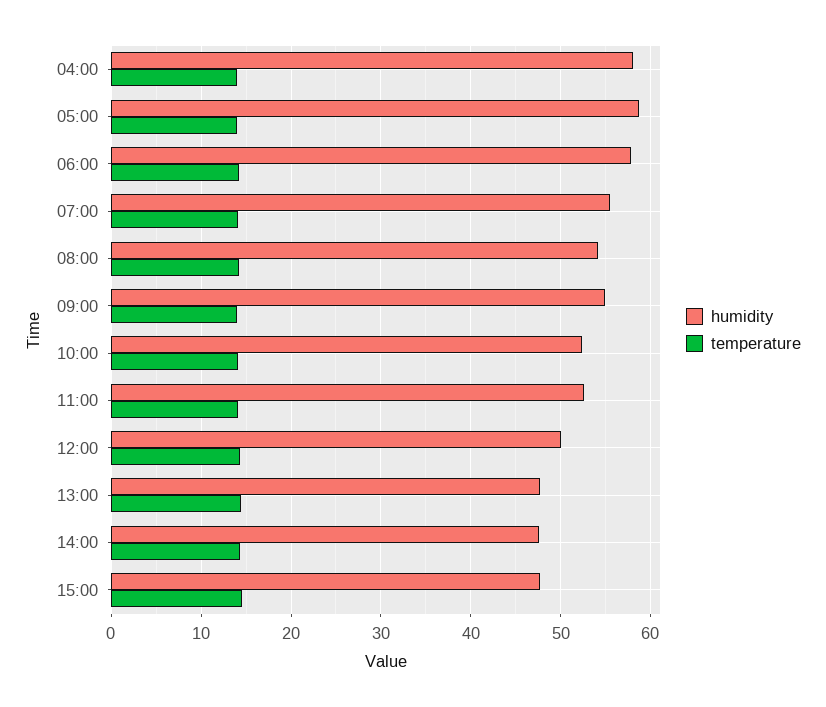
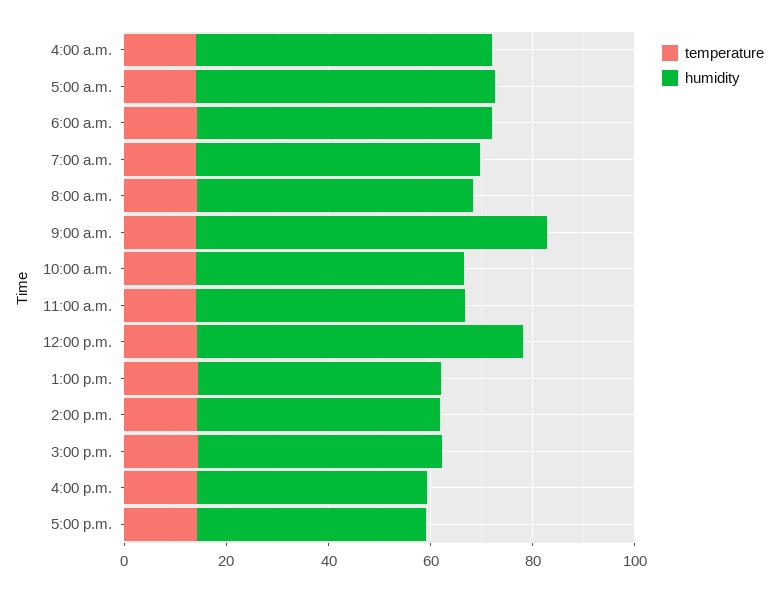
humidity, 09:00: 55 -> 70
humidity, 12:00: 50 -> 65
temperature, 4:00 p.m.: none -> 15
humidity, 4:00 p.m.: none -> 45
temperature, 5:00 p.m.: none -> 15
humidity, 5:00 p.m.: none -> 45

